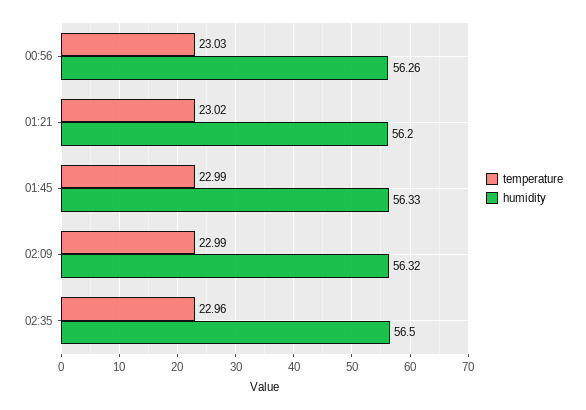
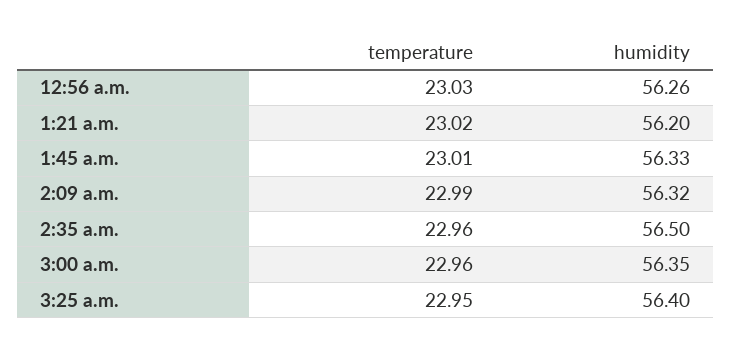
temperature, 01:45: 22.99 -> 23.01
temperature, 3:00 a.m.: none -> 22.96
humidity, 3:00 a.m.: none -> 56.35
temperature, 3:25 a.m.: none -> 22.95
humidity, 3:25 a.m.: none -> 56.4

